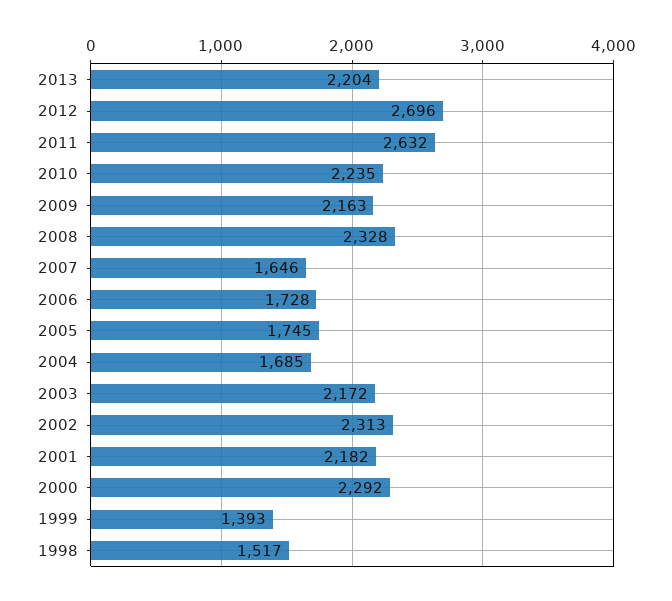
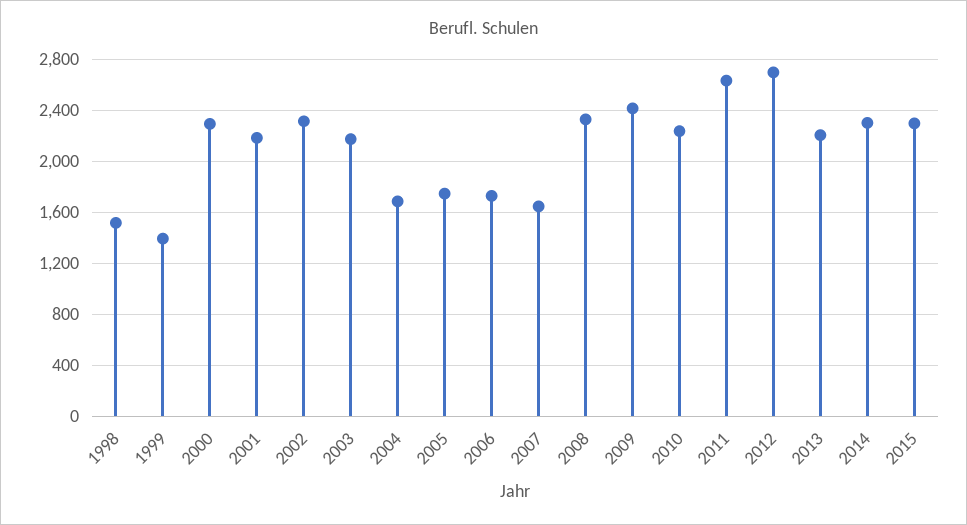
2009: 2163 -> 2400
2014: none -> 2300
2015: none -> 2300

